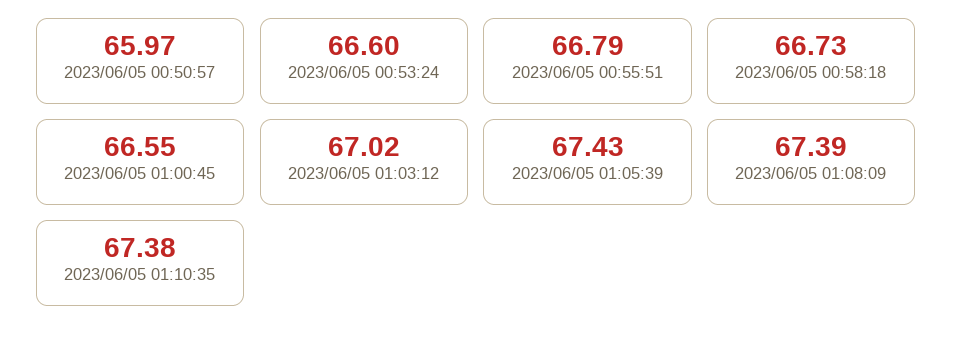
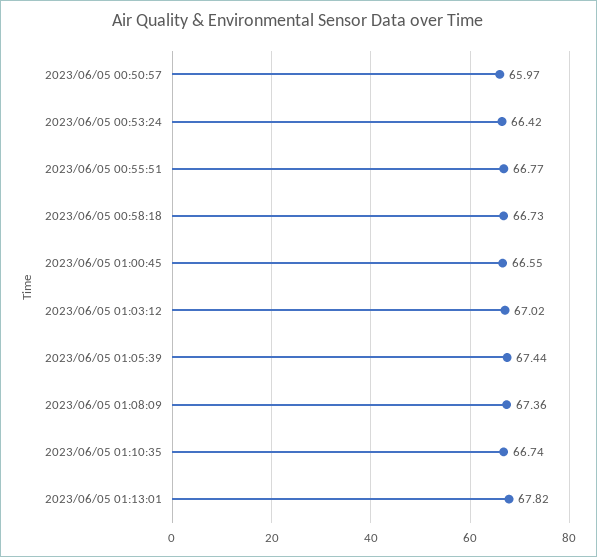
2023/06/05 00:53:24: 66.6 -> 66.42
2023/06/05 00:55:51: 66.79 -> 66.77
2023/06/05 01:05:39: 67.43 -> 67.44
2023/06/05 01:08:09: 67.39 -> 67.36
2023/06/05 01:10:35: 67.38 -> 66.74
2023/06/05 01:13:01: none -> 67.82

